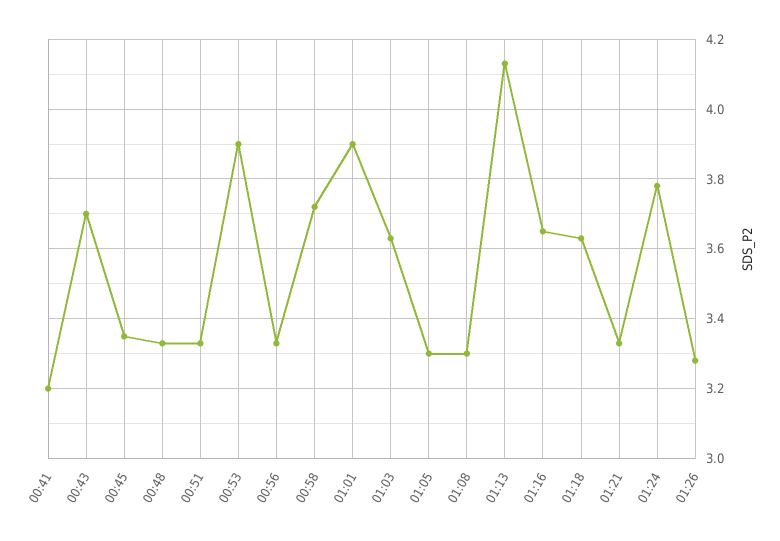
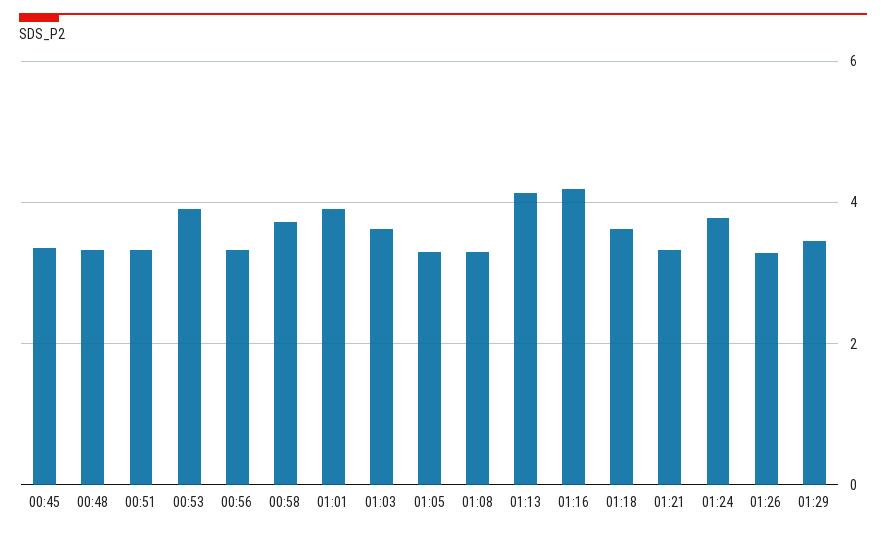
00:41: 3.2 -> none
00:43: 3.7 -> none
01:16: 3.65 -> 4.2
01:29: none -> 3.4

